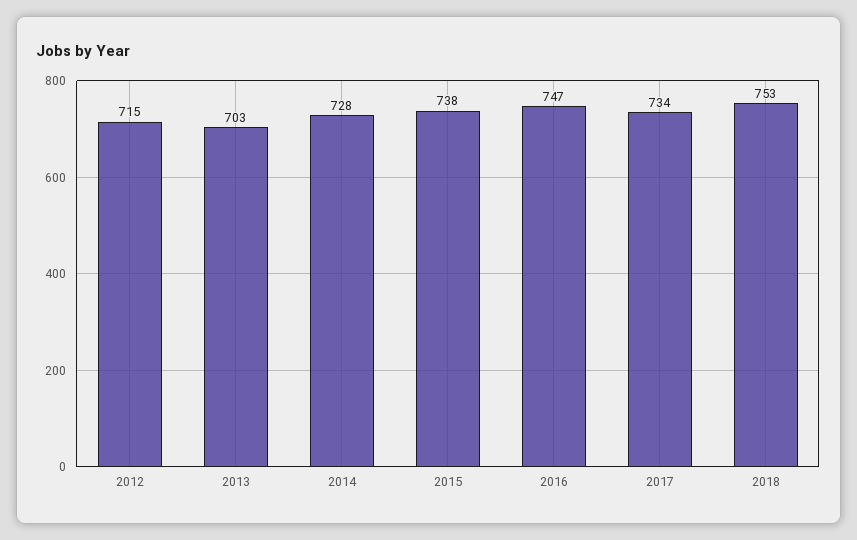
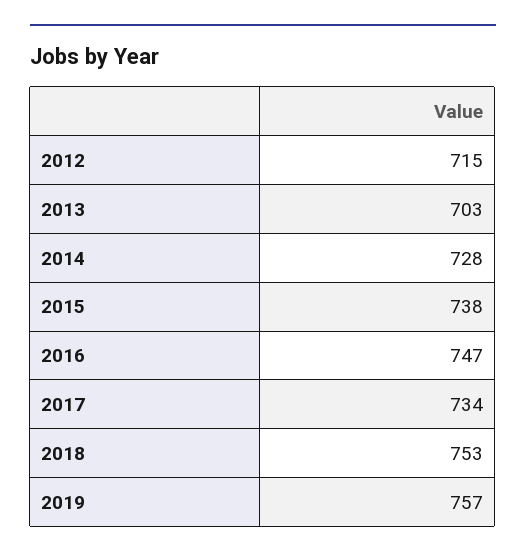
2019: none -> 757

